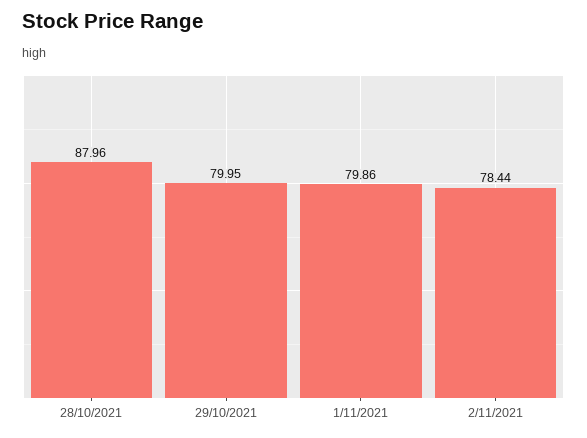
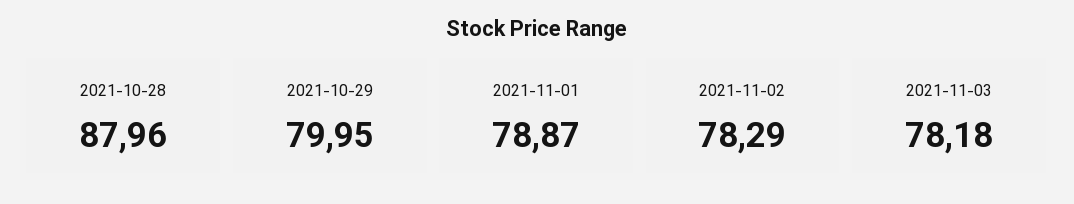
1/11/2021: 79.86 -> 78.87
2/11/2021: 78.44 -> 78.29
2021-11-03: none -> 78.18

